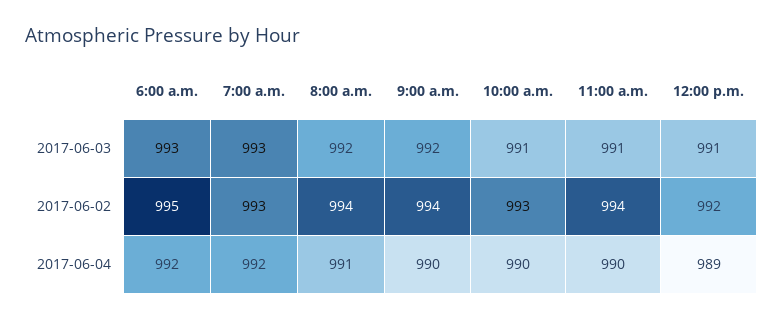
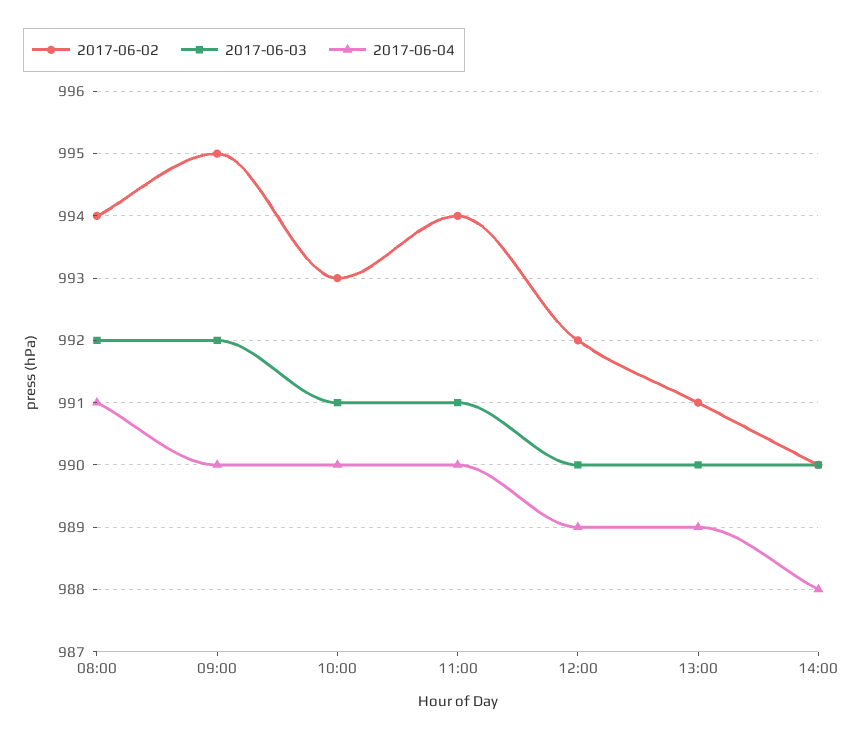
2017-06-03, 6:00 a.m.: 993 -> none
2017-06-03, 7:00 a.m.: 993 -> none
2017-06-03, 12:00 p.m.: 991 -> 990
2017-06-02, 6:00 a.m.: 995 -> none
2017-06-02, 7:00 a.m.: 993 -> none
2017-06-02, 9:00 a.m.: 994 -> 995
2017-06-04, 6:00 a.m.: 992 -> none
2017-06-04, 7:00 a.m.: 992 -> none
2017-06-02, 13:00: none -> 991
2017-06-03, 13:00: none -> 990
2017-06-04, 13:00: none -> 989
2017-06-02, 14:00: none -> 990
2017-06-03, 14:00: none -> 990
2017-06-04, 14:00: none -> 988

